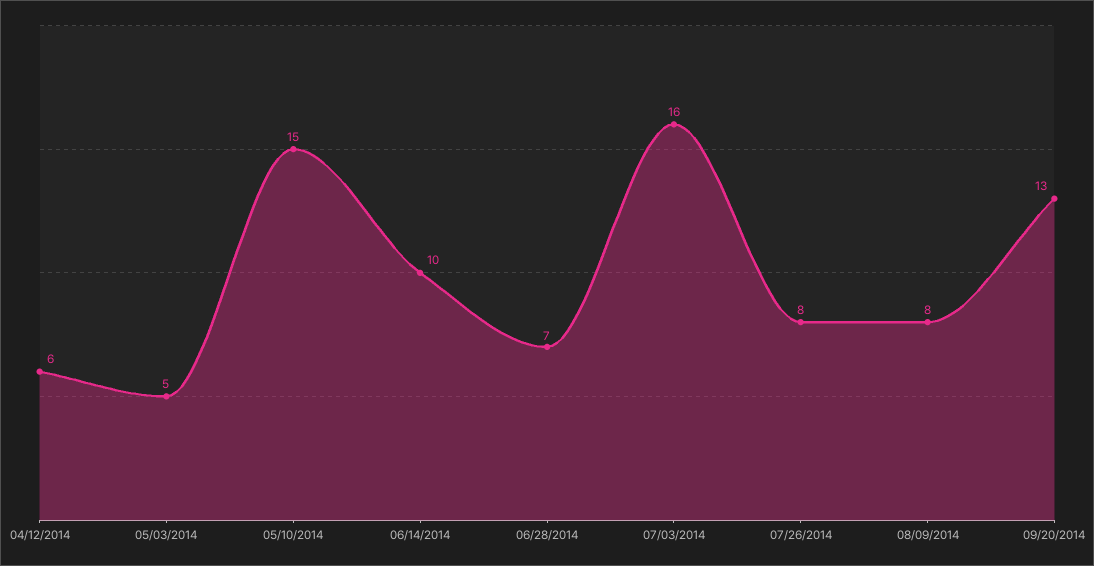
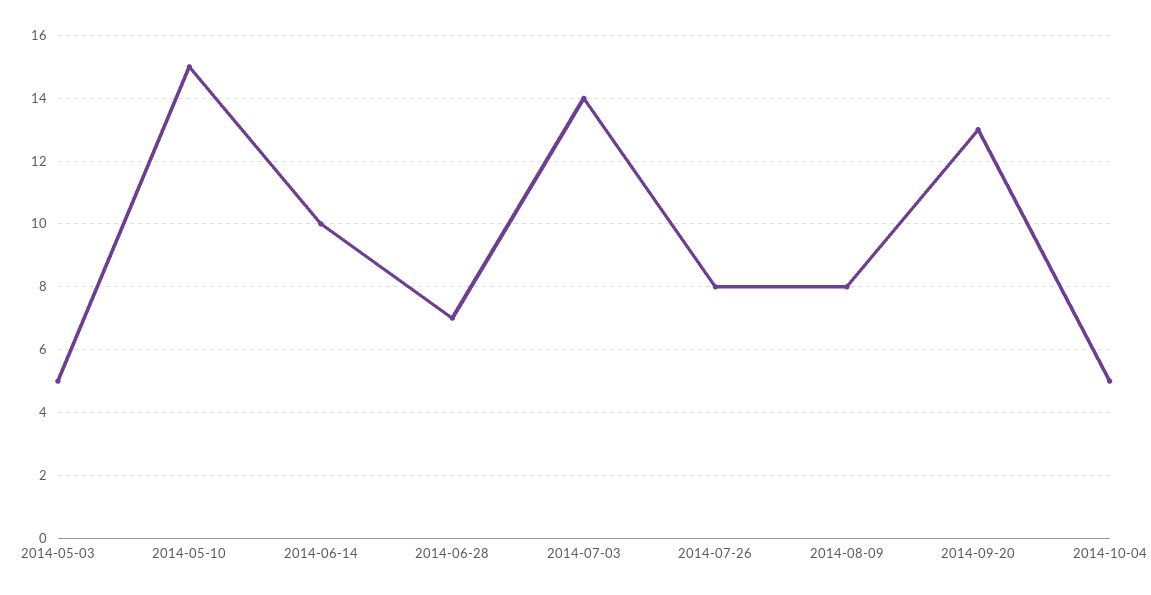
04/12/2014: 6 -> none
07/03/2014: 16 -> 14
2014-10-04: none -> 5

